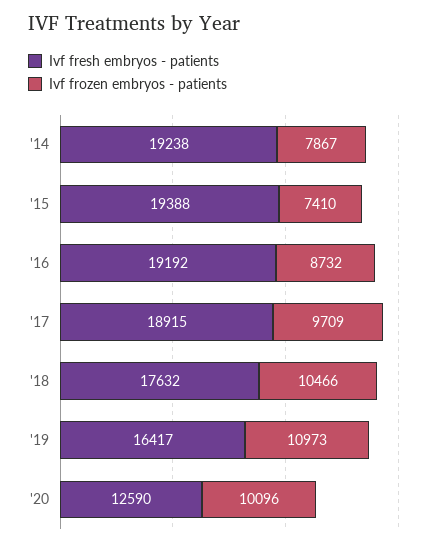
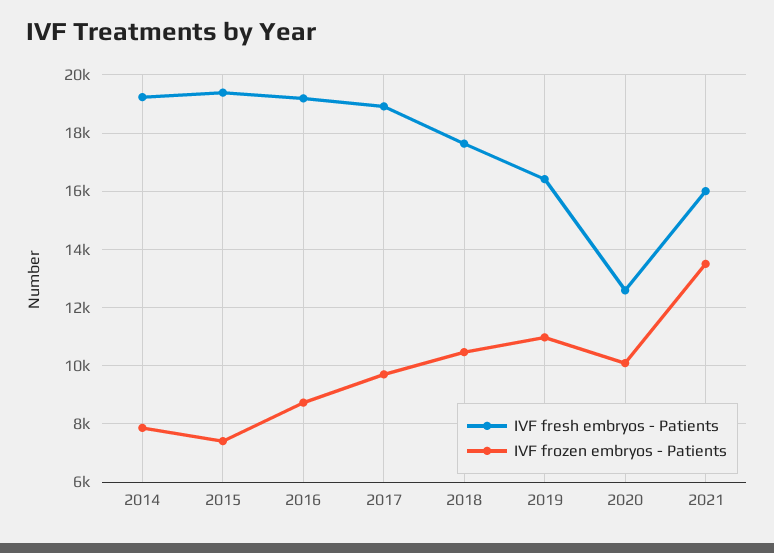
Ivf fresh embryos - patients, 2021: none -> 16000
Ivf frozen embryos - patients, 2021: none -> 13500

